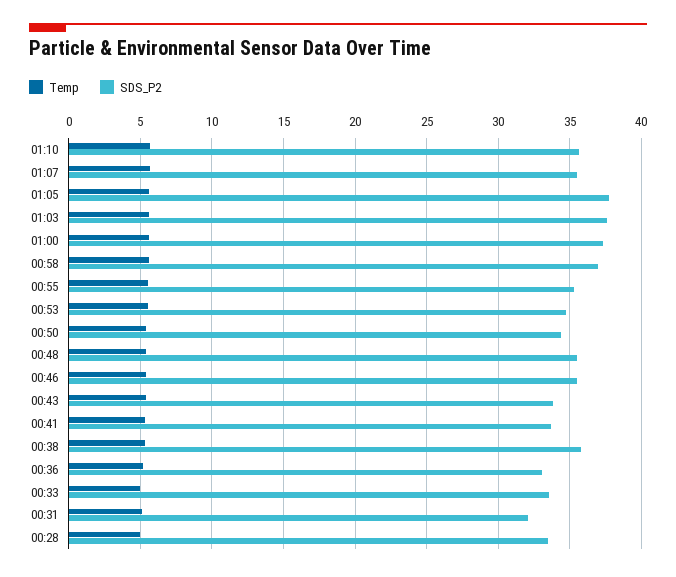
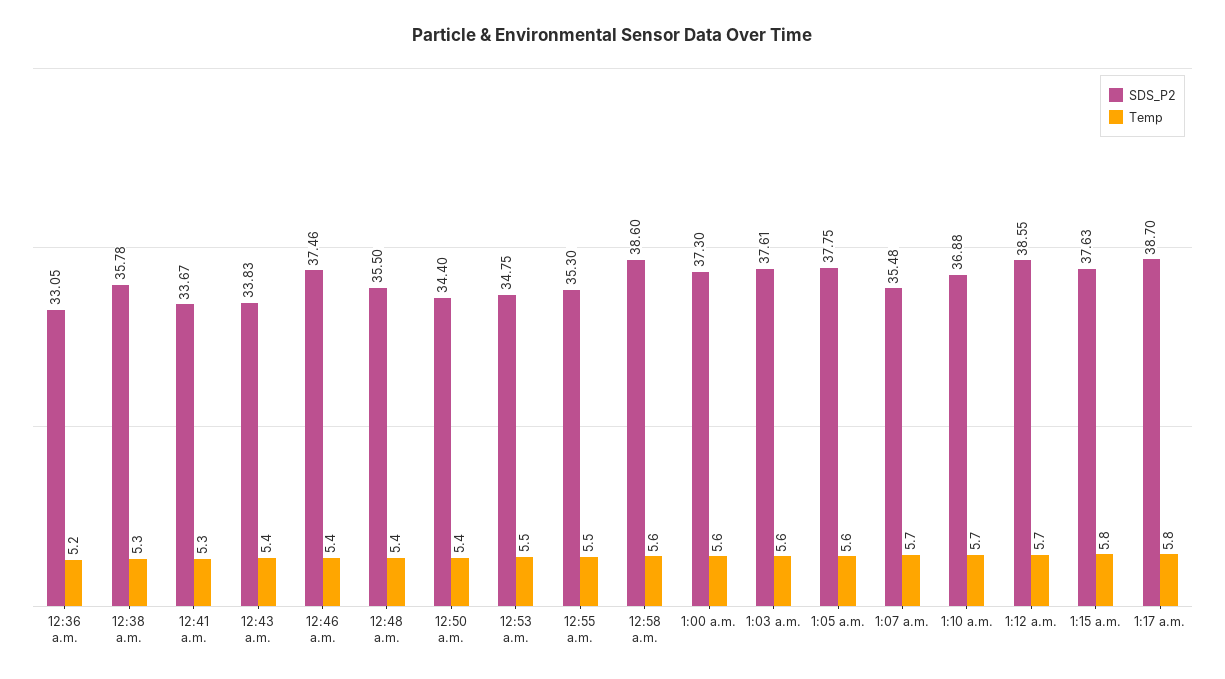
SDS_P2, 01:10: 35.5 -> 36.88
SDS_P2, 00:58: 37 -> 38.6
SDS_P2, 00:46: 35.5 -> 37.46
Temp, 00:33: 5 -> none
SDS_P2, 00:33: 33.5 -> none
Temp, 00:31: 5 -> none
SDS_P2, 00:31: 32 -> none
Temp, 00:28: 5 -> none
SDS_P2, 00:28: 33.5 -> none
SDS_P2, 1:12 a.m.: none -> 38.55
Temp, 1:12 a.m.: none -> 5.7
SDS_P2, 1:15 a.m.: none -> 37.63
Temp, 1:15 a.m.: none -> 5.8
SDS_P2, 1:17 a.m.: none -> 38.7
Temp, 1:17 a.m.: none -> 5.8

